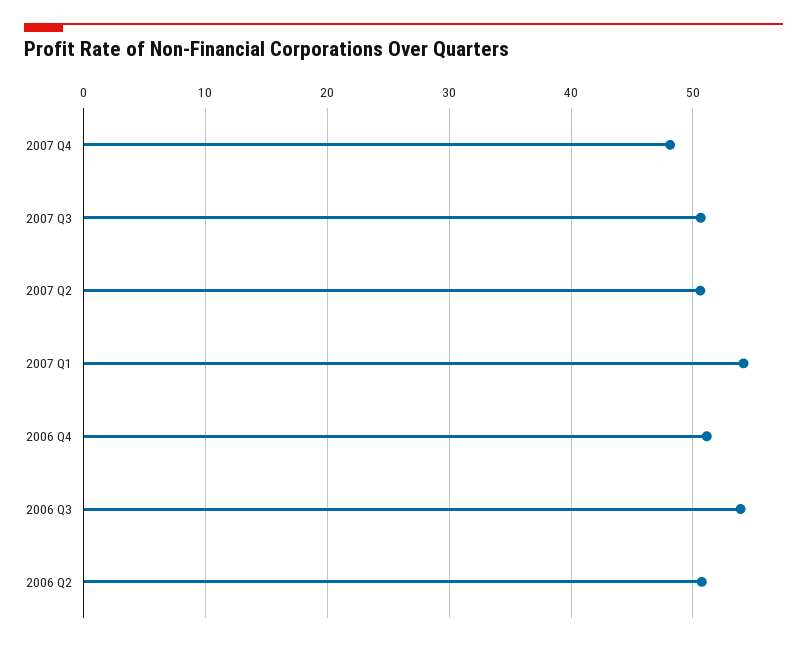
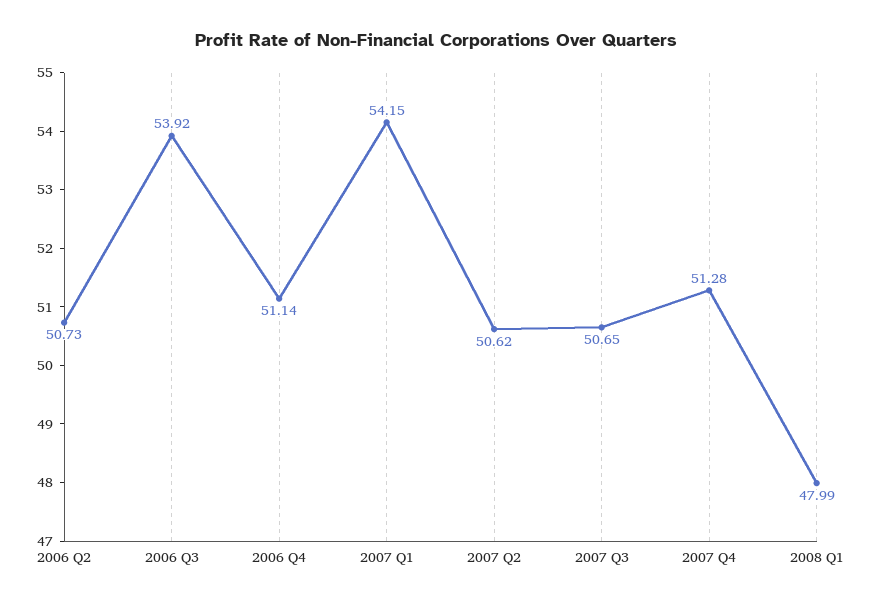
2007 Q4: 48 -> 51.28
2008 Q1: none -> 47.99

